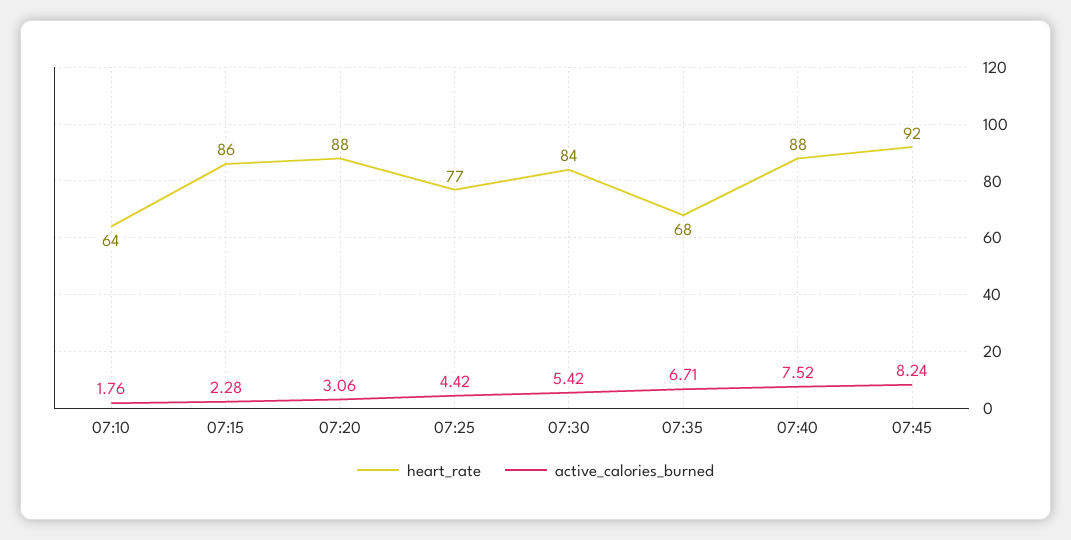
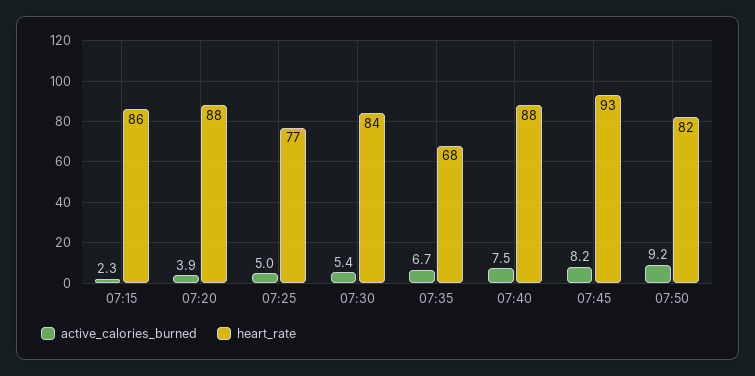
heart_rate, 07:10: 64 -> none
active_calories_burned, 07:10: 1.76 -> none
active_calories_burned, 07:20: 3.06 -> 3.9
active_calories_burned, 07:25: 4.42 -> 5
heart_rate, 07:45: 92 -> 93
active_calories_burned, 07:50: none -> 9.2
heart_rate, 07:50: none -> 82

